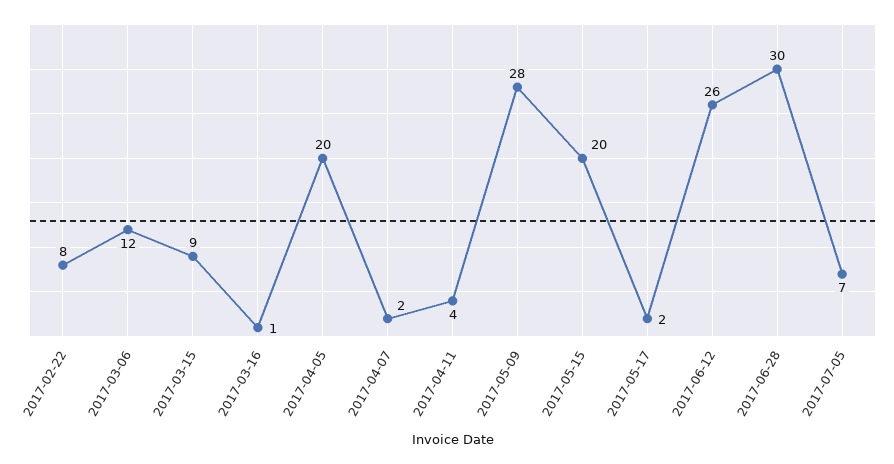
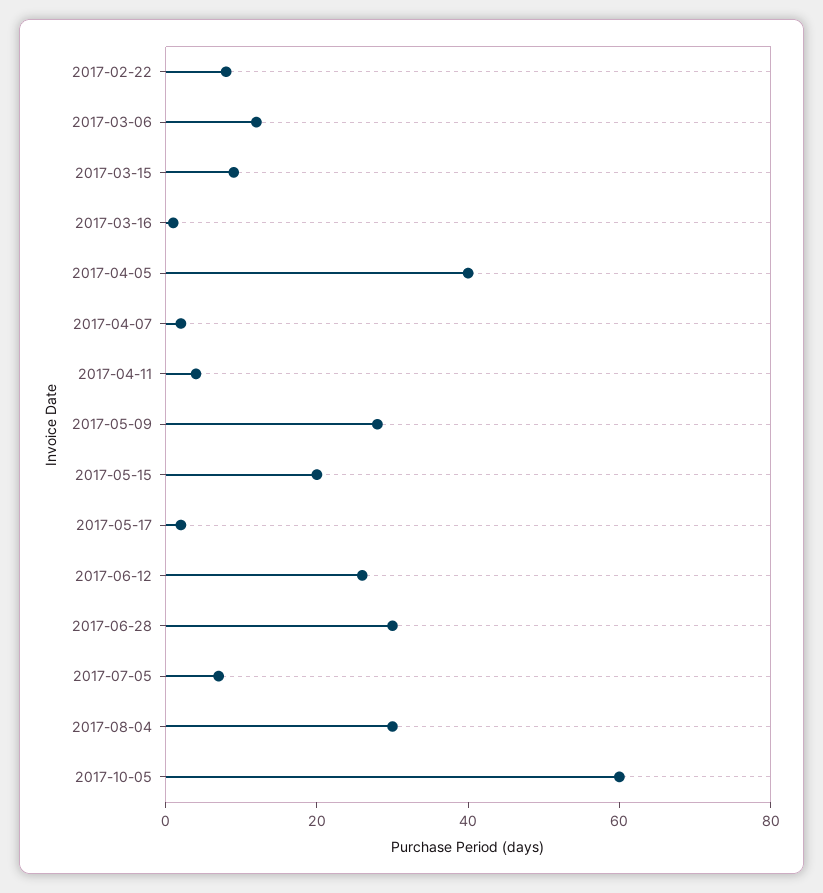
2017-04-05: 20 -> 40
2017-08-04: none -> 30
2017-10-05: none -> 60

